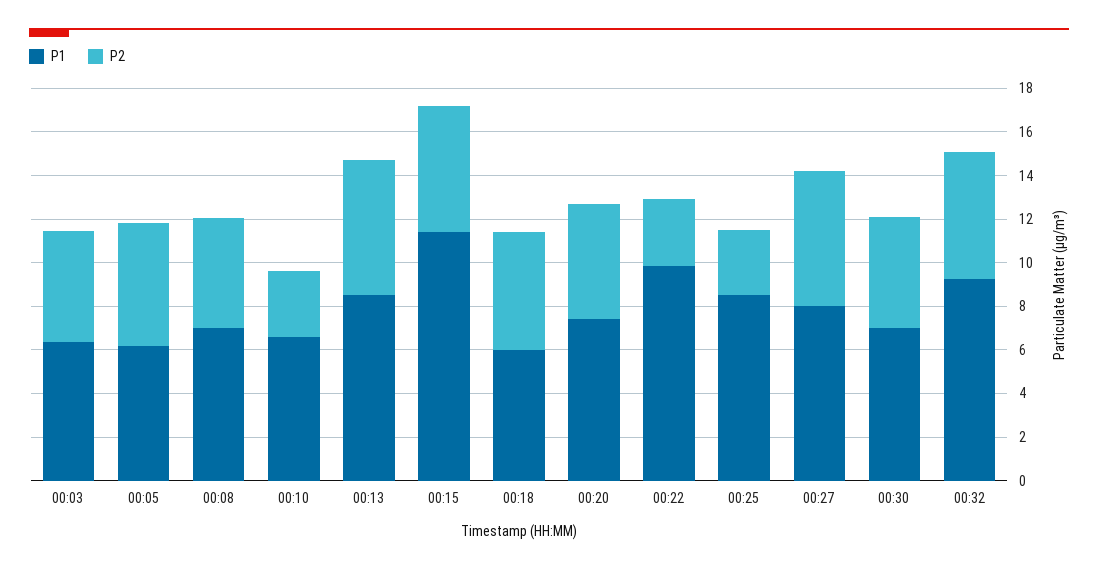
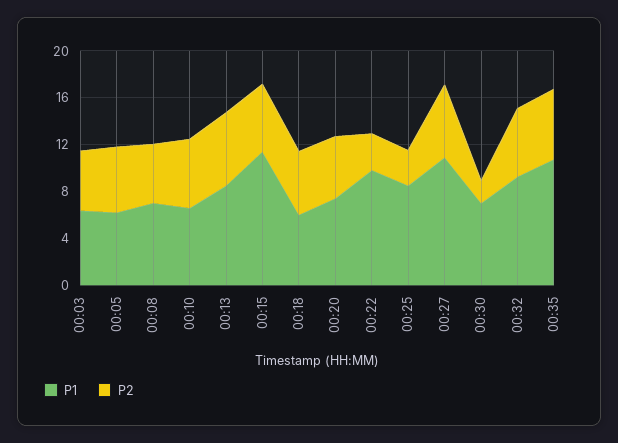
P2, 00:10: 3 -> 6
P1, 00:27: 8 -> 11
P2, 00:30: 5 -> 2
P1, 00:35: none -> 11
P2, 00:35: none -> 6

